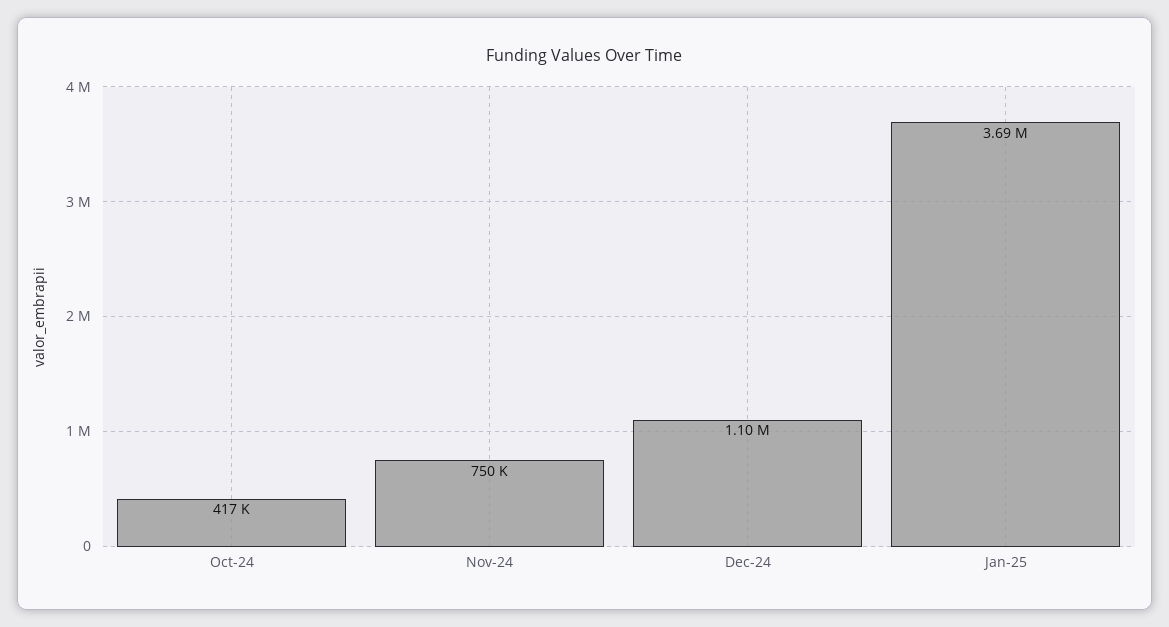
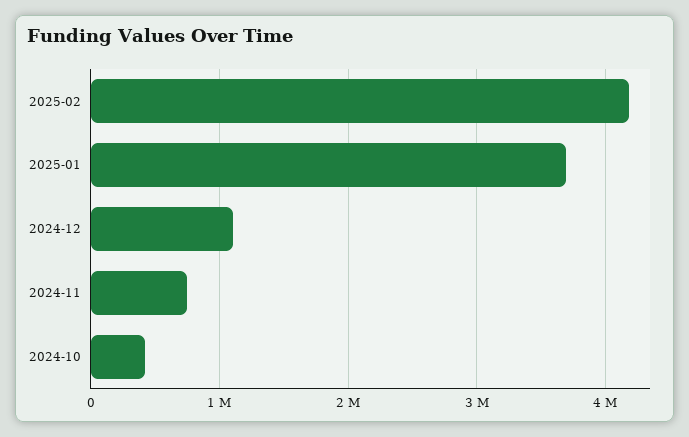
2025-02: none -> 4200000

